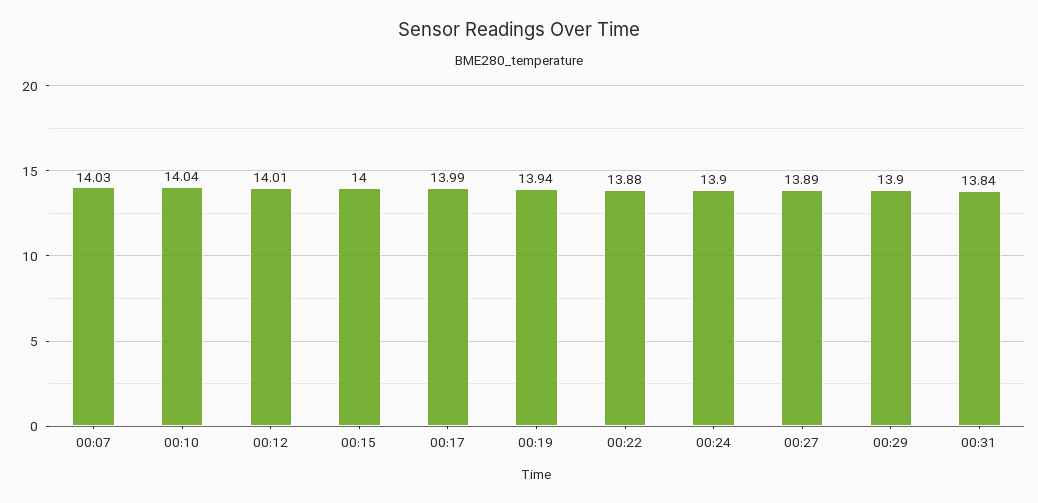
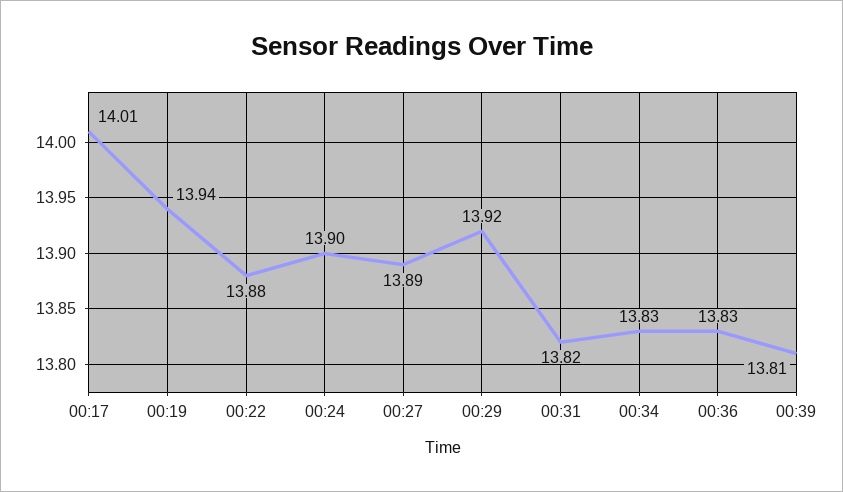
00:07: 14.03 -> none
00:10: 14.04 -> none
00:12: 14.01 -> none
00:15: 14 -> none
00:17: 13.99 -> 14.01
00:29: 13.9 -> 13.92
00:31: 13.84 -> 13.82
00:34: none -> 13.83
00:36: none -> 13.83
00:39: none -> 13.81

